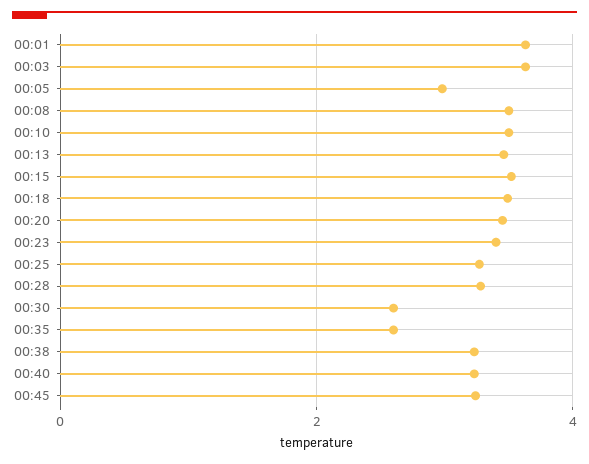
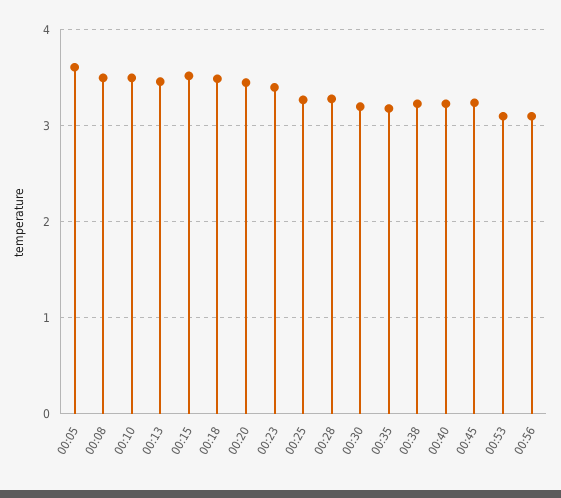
00:01: 3.6 -> none
00:03: 3.6 -> none
00:05: 3 -> 3.6
00:30: 2.6 -> 3.2
00:35: 2.6 -> 3.2
00:53: none -> 3.1
00:56: none -> 3.1

